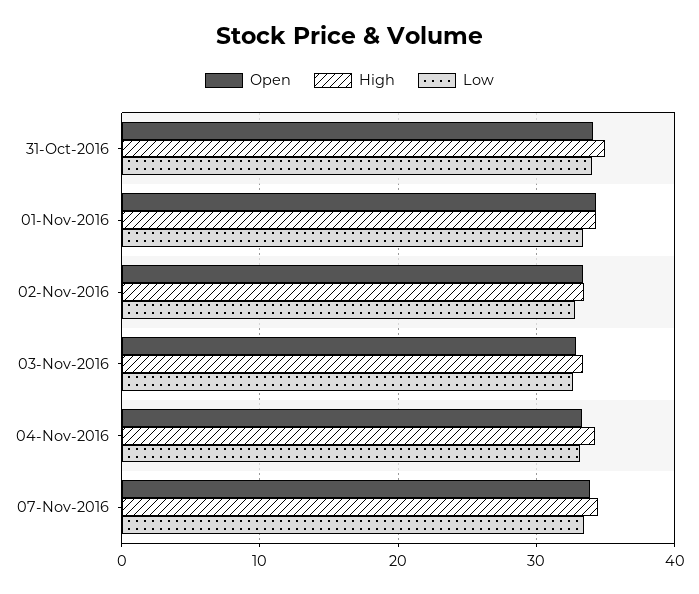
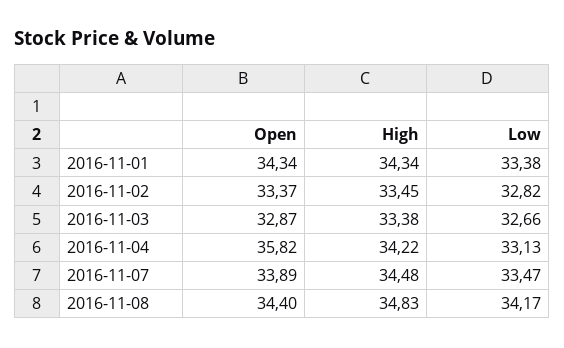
Open, 31-Oct-2016: 34 -> none
High, 31-Oct-2016: 35 -> none
Low, 31-Oct-2016: 34 -> none
Open, 04-Nov-2016: 33 -> 35.82
Open, 2016-11-08: none -> 34.4
High, 2016-11-08: none -> 34.83
Low, 2016-11-08: none -> 34.17

